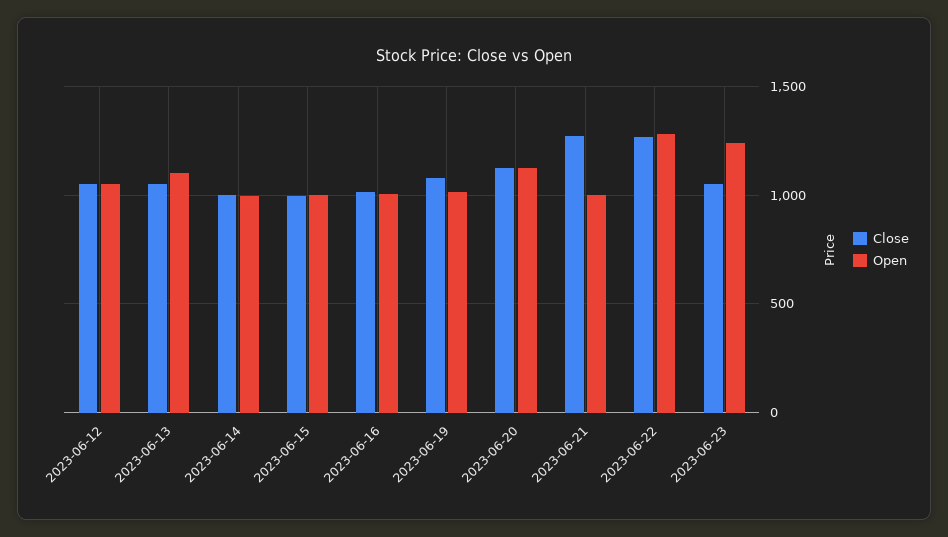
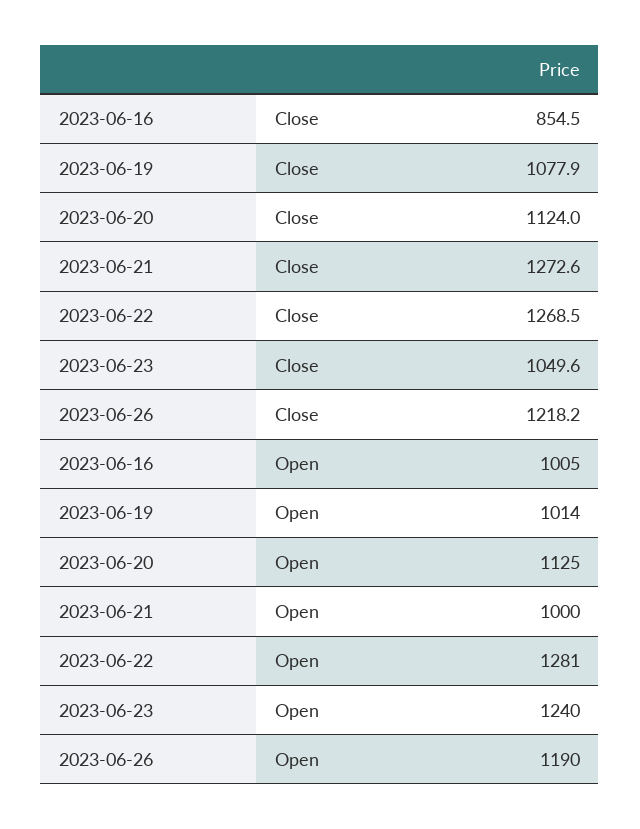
Close, 2023-06-12: 1050 -> none
Open, 2023-06-12: 1050 -> none
Close, 2023-06-13: 1050 -> none
Open, 2023-06-13: 1100 -> none
Close, 2023-06-14: 1000 -> none
Open, 2023-06-14: 1000 -> none
Close, 2023-06-15: 1000 -> none
Open, 2023-06-15: 1000 -> none
Close, 2023-06-16: 1000 -> 854.5
Close, 2023-06-26: none -> 1218.2
Open, 2023-06-26: none -> 1190

